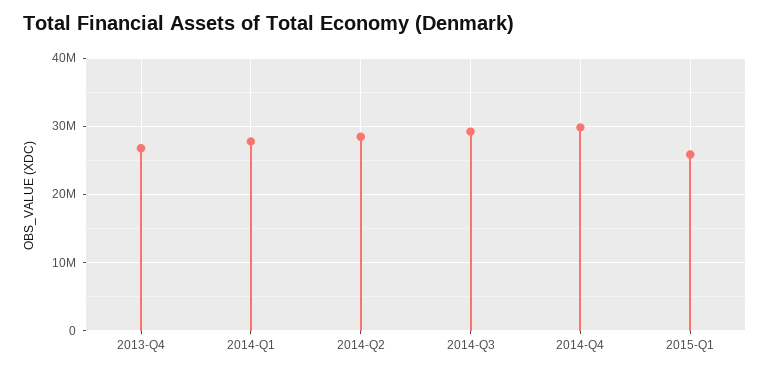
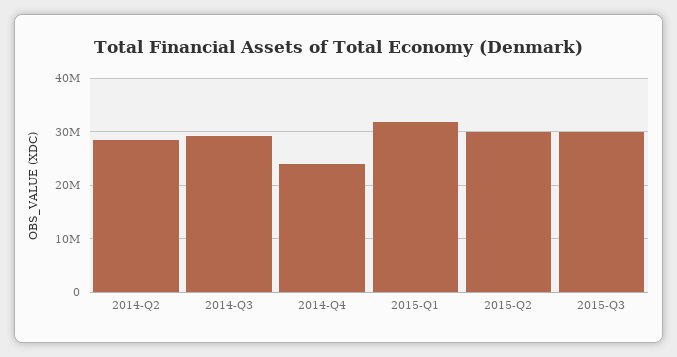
2013-Q4: 27000000 -> none
2014-Q1: 28000000 -> none
2014-Q4: 30000000 -> 24000000
2015-Q1: 26000000 -> 32000000
2015-Q2: none -> 30000000
2015-Q3: none -> 30000000

